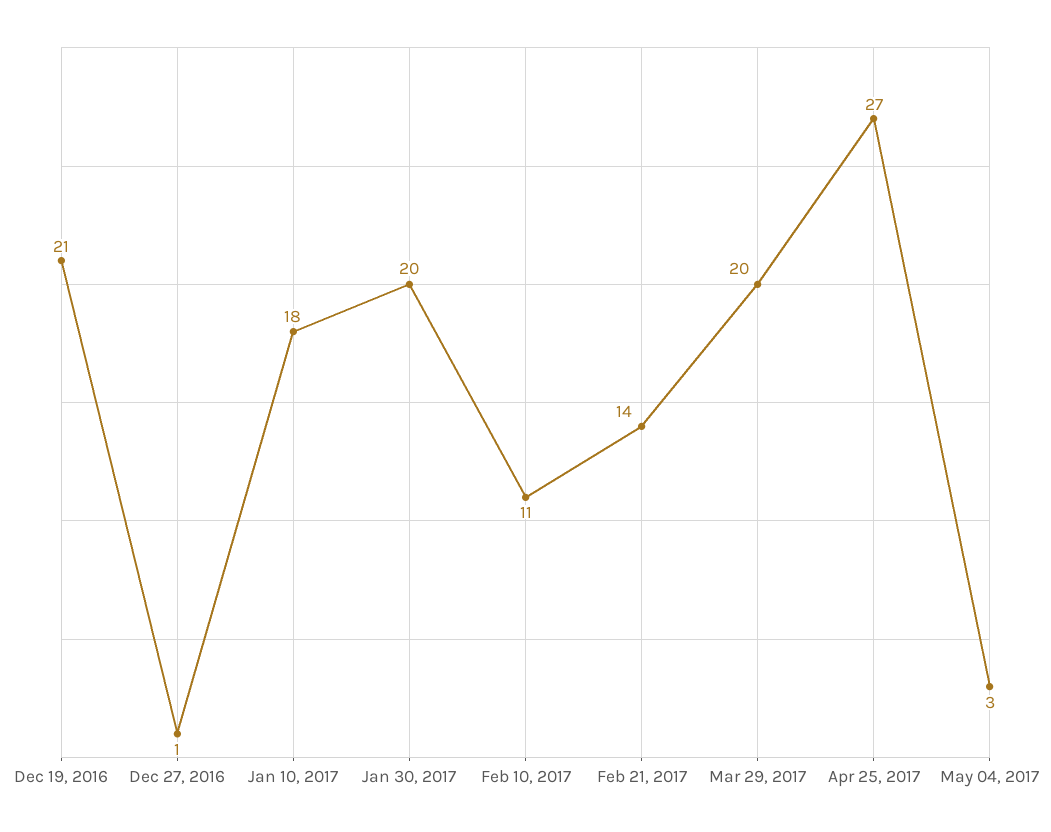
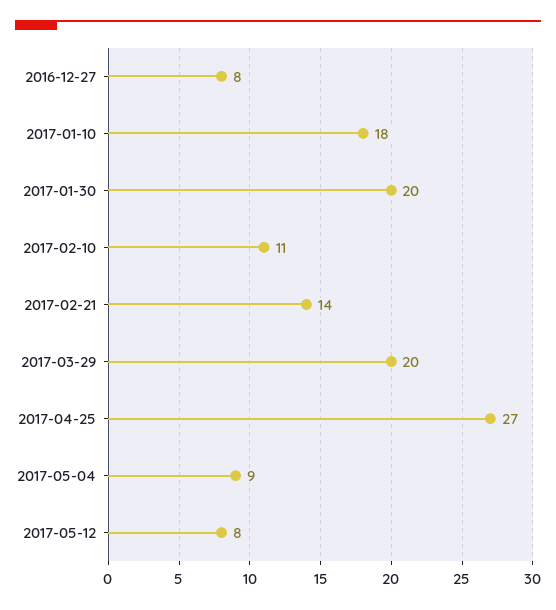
Dec 19, 2016: 21 -> none
Dec 27, 2016: 1 -> 8
May 04, 2017: 3 -> 9
2017-05-12: none -> 8

